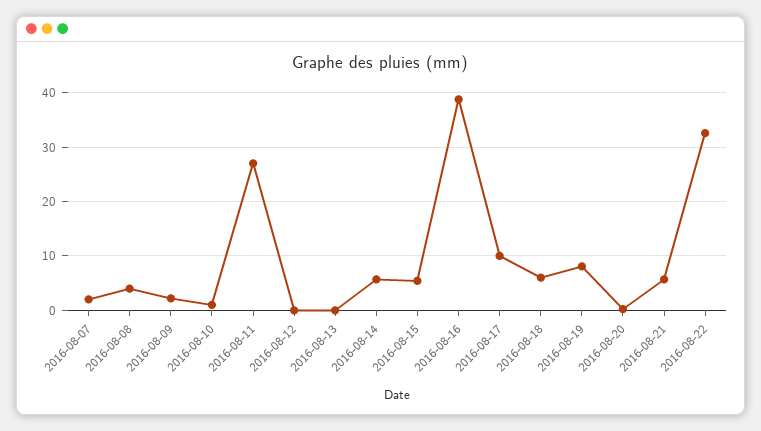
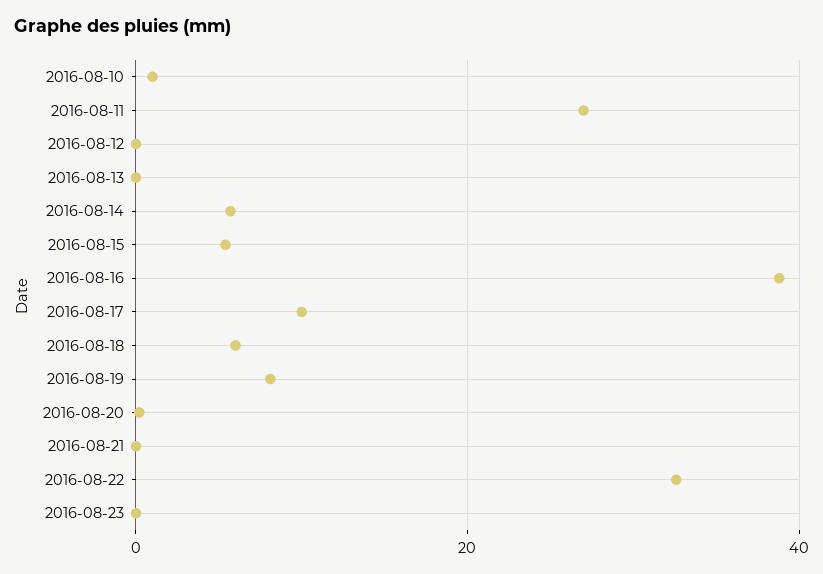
2016-08-07: 2 -> none
2016-08-08: 4 -> none
2016-08-09: 2 -> none
2016-08-21: 6 -> 0
2016-08-23: none -> 0

